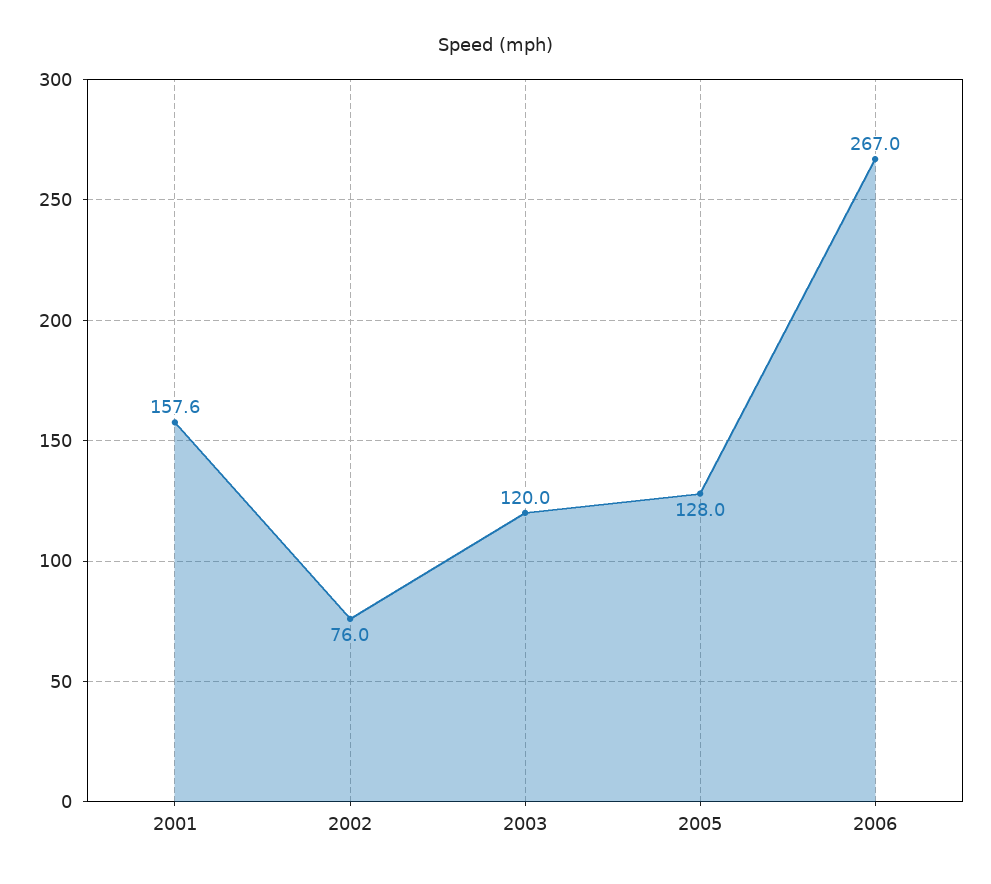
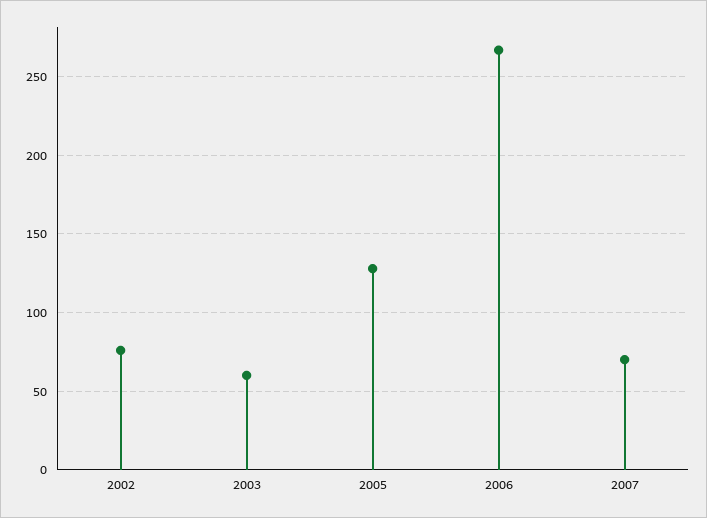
2001: 157.6 -> none
2003: 120 -> 60
2007: none -> 70

